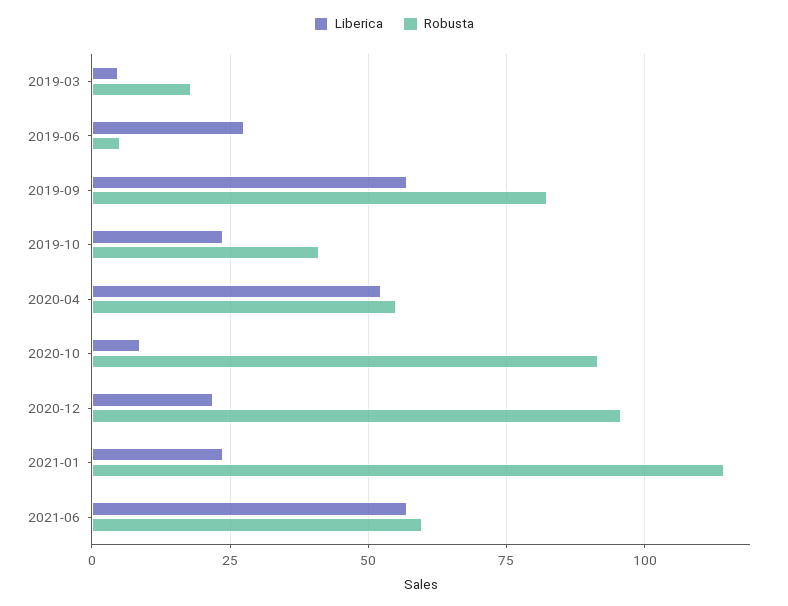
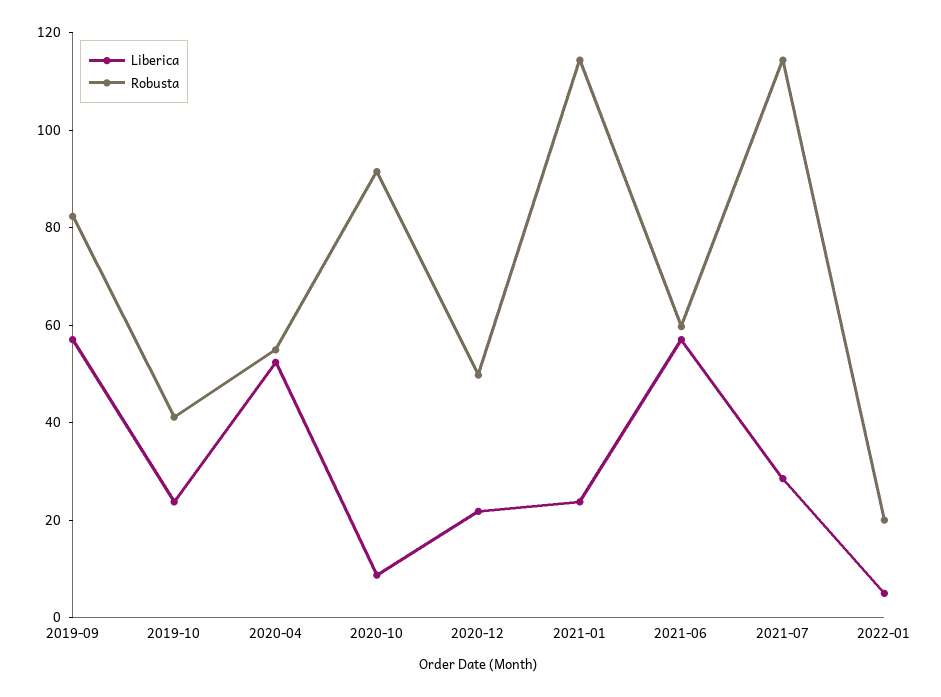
Liberica, 2019-03: 5 -> none
Robusta, 2019-03: 17.5 -> none
Liberica, 2019-06: 27.5 -> none
Robusta, 2019-06: 5 -> none
Robusta, 2020-12: 95 -> 50
Liberica, 2021-07: none -> 30
Robusta, 2021-07: none -> 115
Liberica, 2022-01: none -> 5
Robusta, 2022-01: none -> 20

